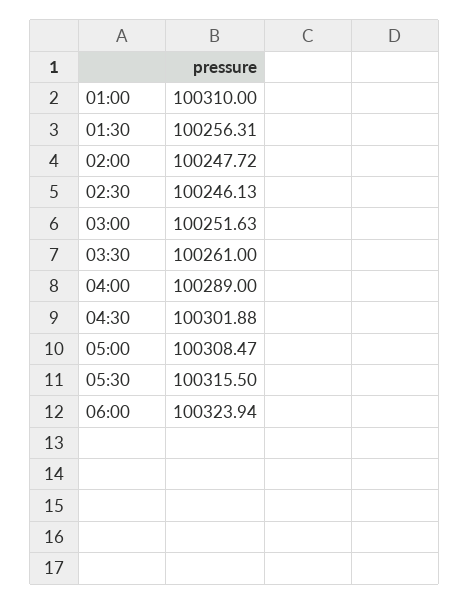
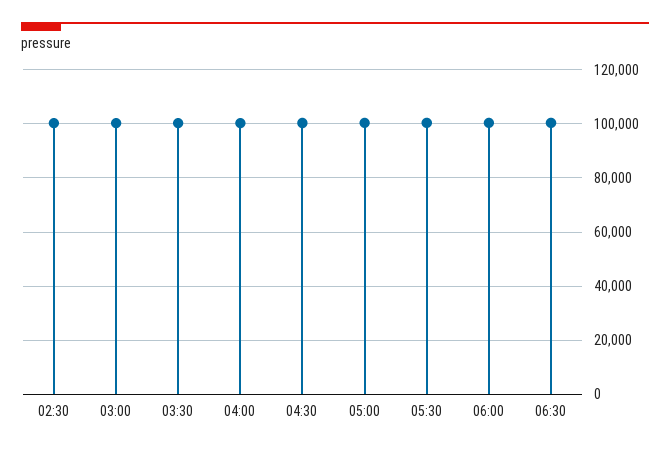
01:00: 100310 -> none
01:30: 100256.31 -> none
02:00: 100247.72 -> none
06:30: none -> 100000

